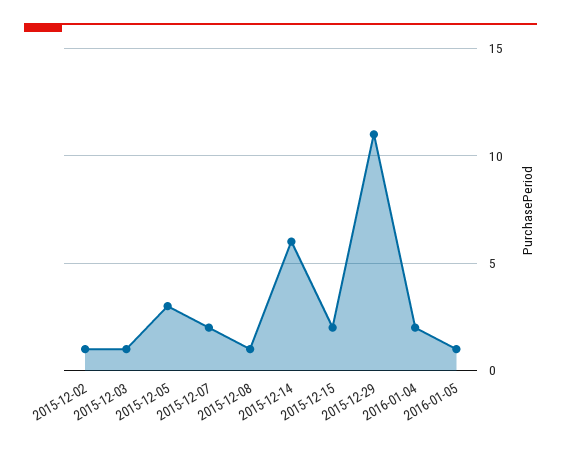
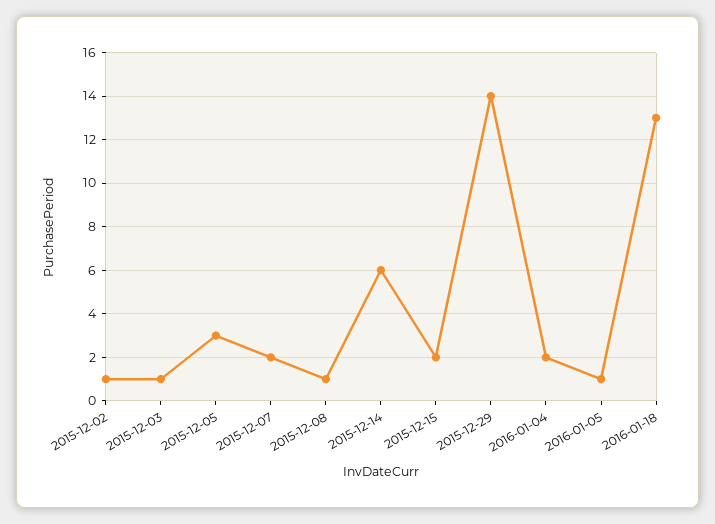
2015-12-29: 11 -> 14
2016-01-18: none -> 13

